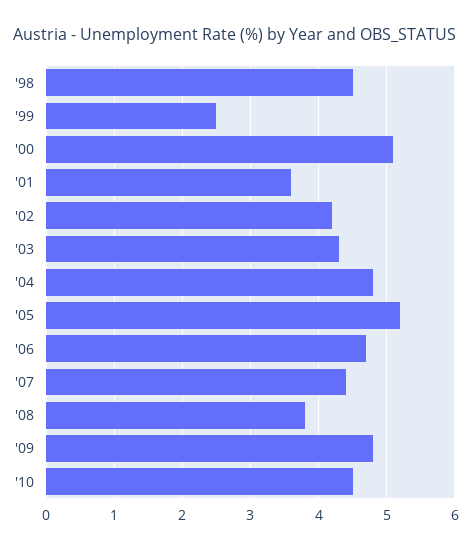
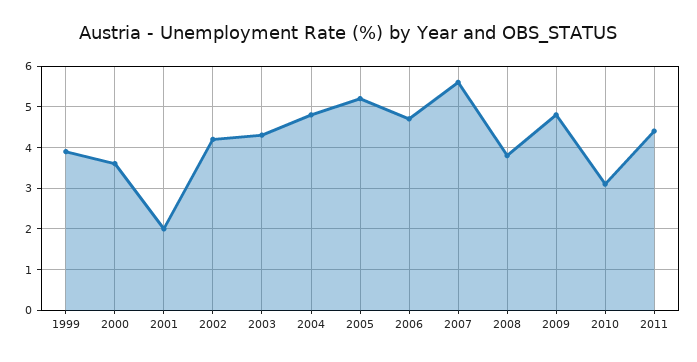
'98: 4.5 -> none
'99: 2.5 -> 4
'00: 5.1 -> 3.5
'01: 3.6 -> 2
'07: 4.4 -> 5.5
'10: 4.5 -> 3
2011: none -> 4.5

